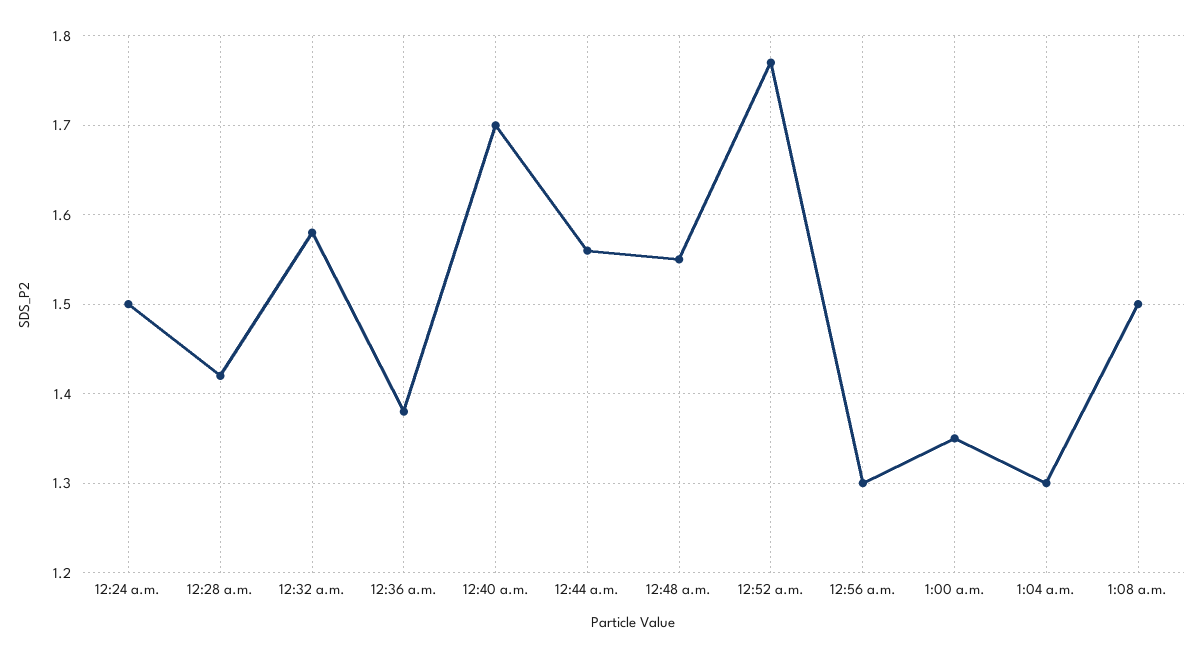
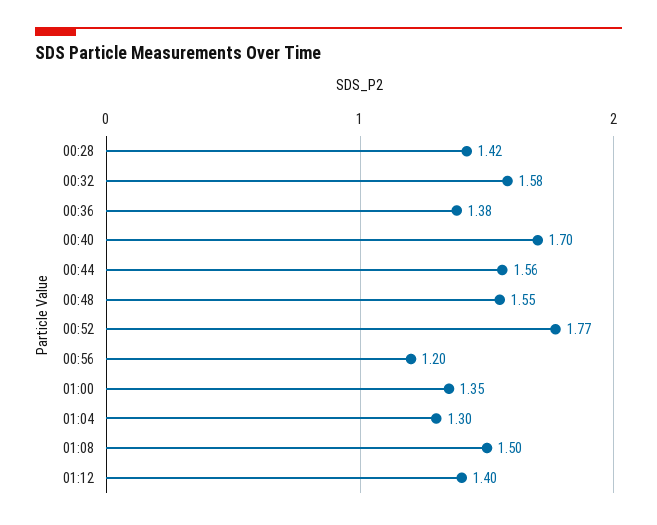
12:24 a.m.: 1.5 -> none
12:56 a.m.: 1.3 -> 1.2
01:12: none -> 1.4

